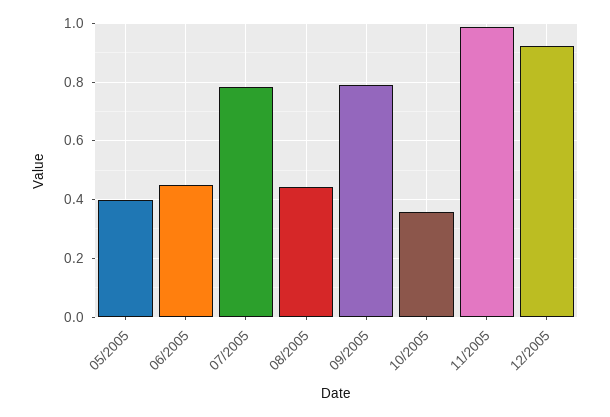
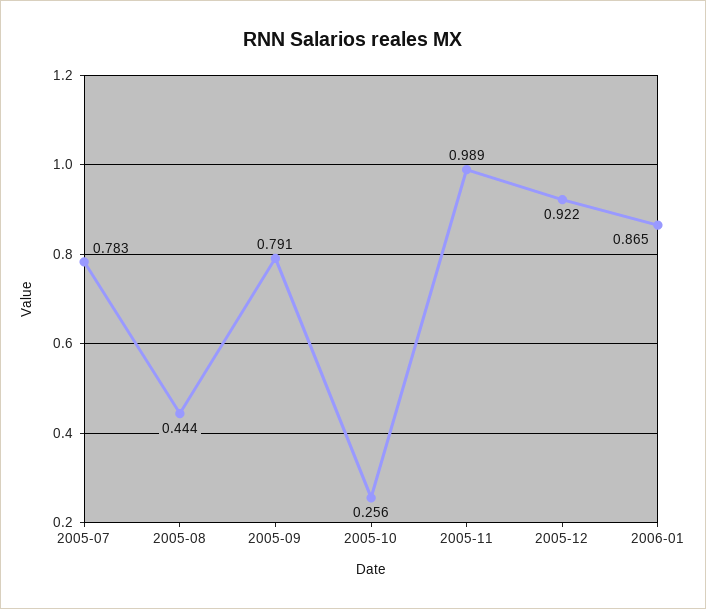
05/2005: 0.4 -> none
06/2005: 0.45 -> none
10/2005: 0.35 -> 0.256
2006-01: none -> 0.865

